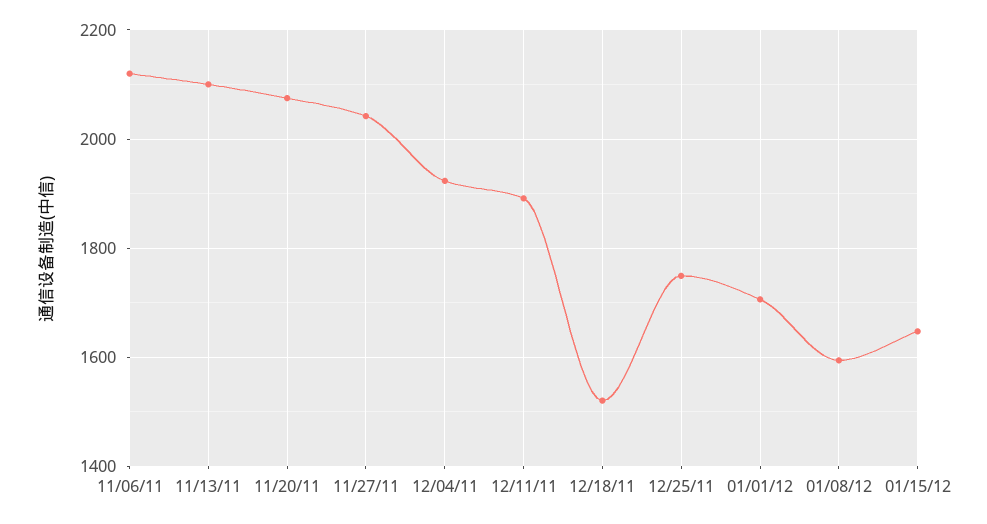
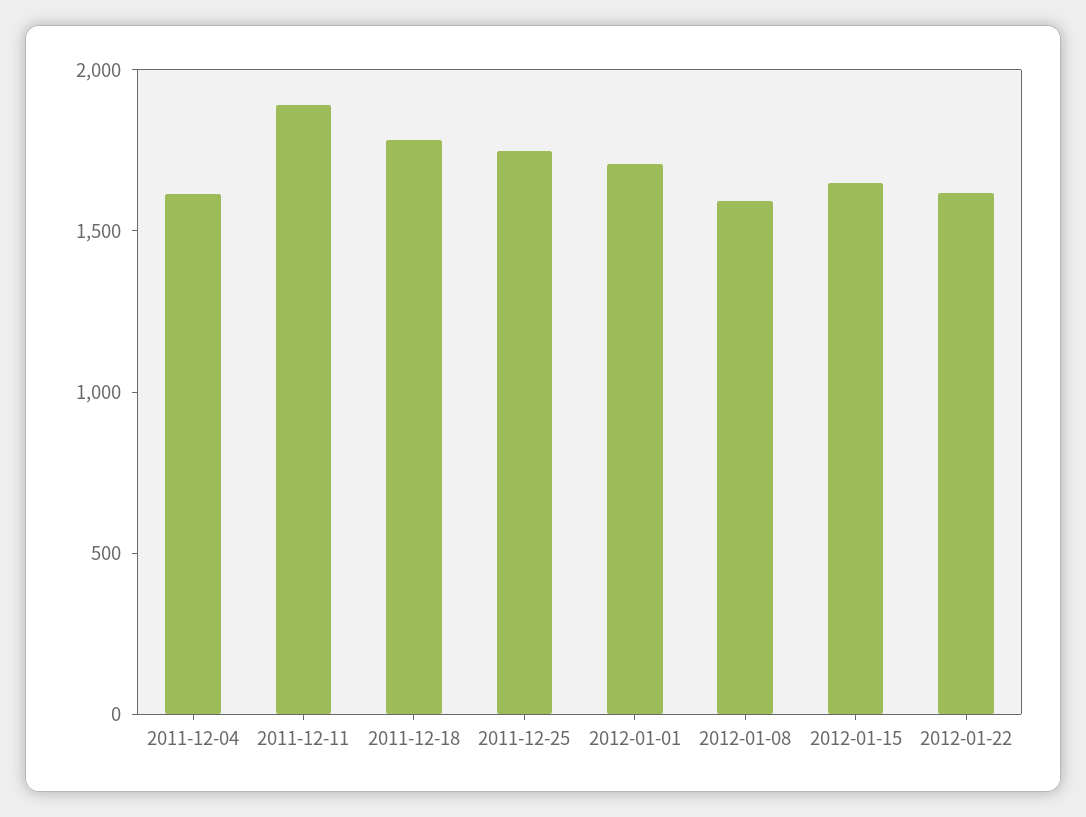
11/06/11: 2120 -> none
11/13/11: 2100 -> none
11/20/11: 2080 -> none
11/27/11: 2040 -> none
12/04/11: 1920 -> 1600
12/18/11: 1520 -> 1800
2012-01-22: none -> 1600

